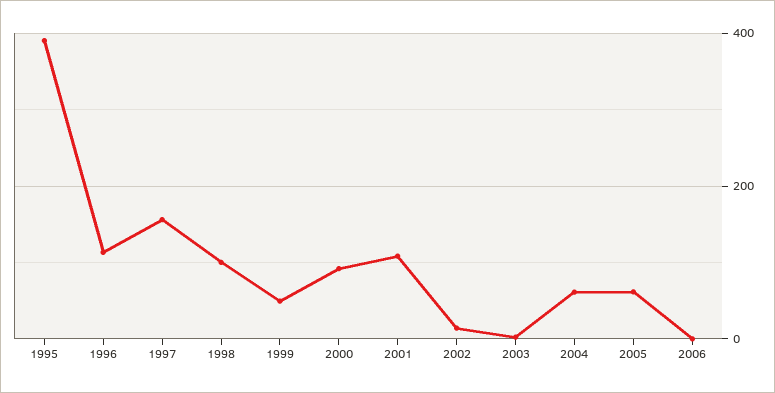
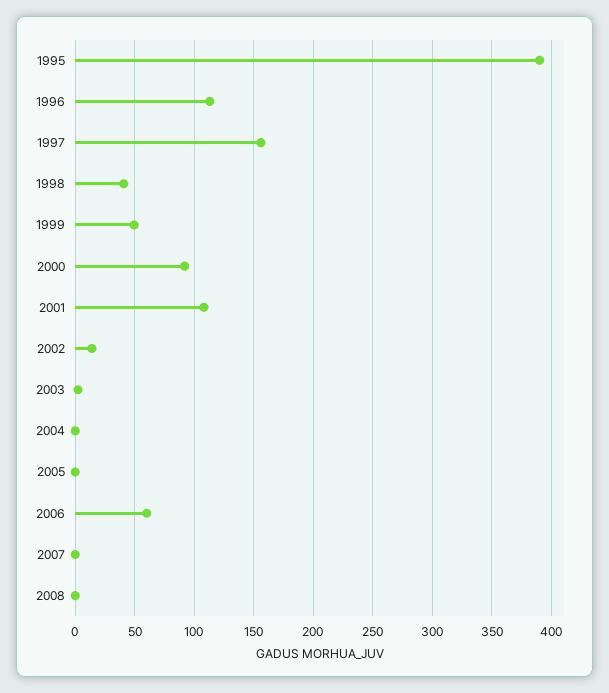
1998: 100 -> 40
2004: 60 -> 0
2005: 60 -> 0
2006: 0 -> 60
2007: none -> 0
2008: none -> 0

